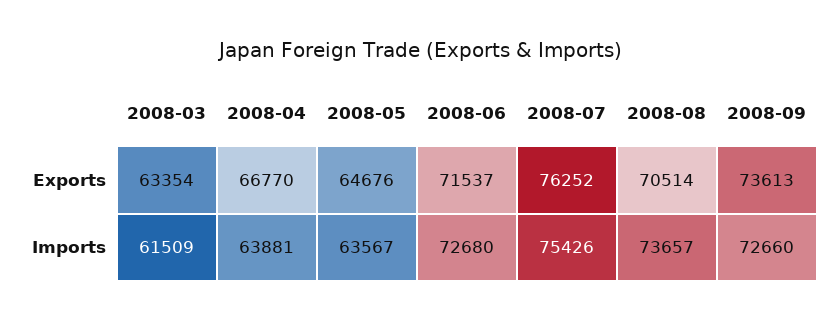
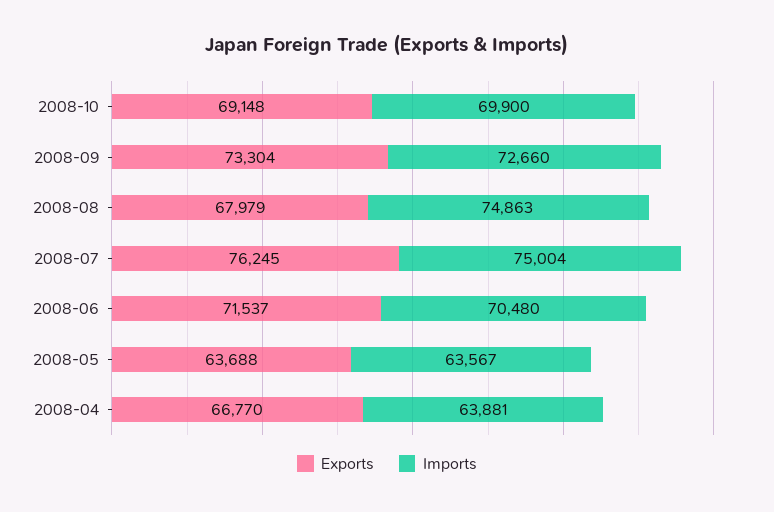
Exports, 2008-03: 63354 -> none
Exports, 2008-05: 64676 -> 63688
Exports, 2008-07: 76252 -> 76245
Exports, 2008-08: 70514 -> 67979
Exports, 2008-09: 73613 -> 73304
Imports, 2008-03: 61509 -> none
Imports, 2008-06: 72680 -> 70480
Imports, 2008-07: 75426 -> 75004
Imports, 2008-08: 73657 -> 74863
Exports, 2008-10: none -> 69148
Imports, 2008-10: none -> 69900

